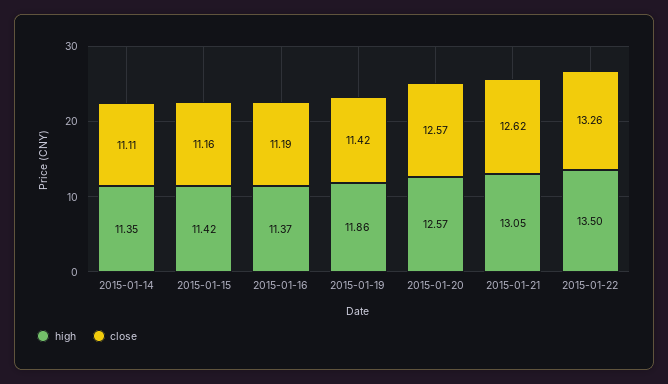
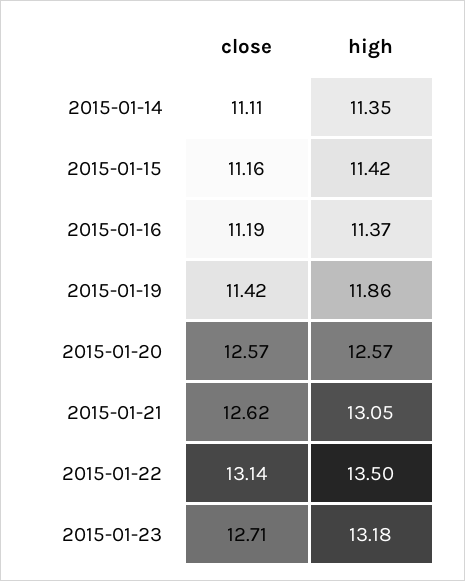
close, 2015-01-22: 13.26 -> 13.14
close, 2015-01-23: none -> 12.71
high, 2015-01-23: none -> 13.18

